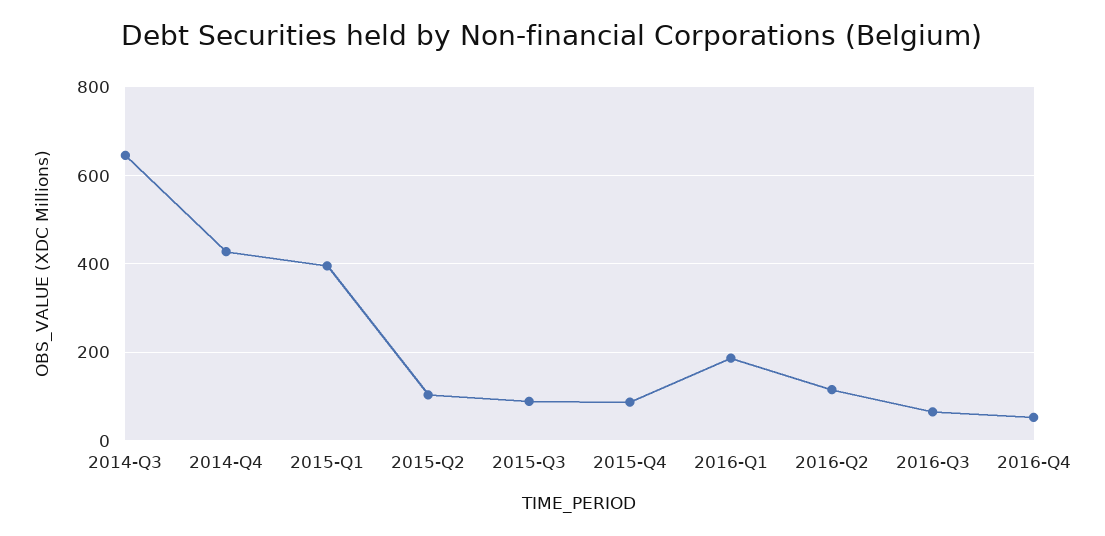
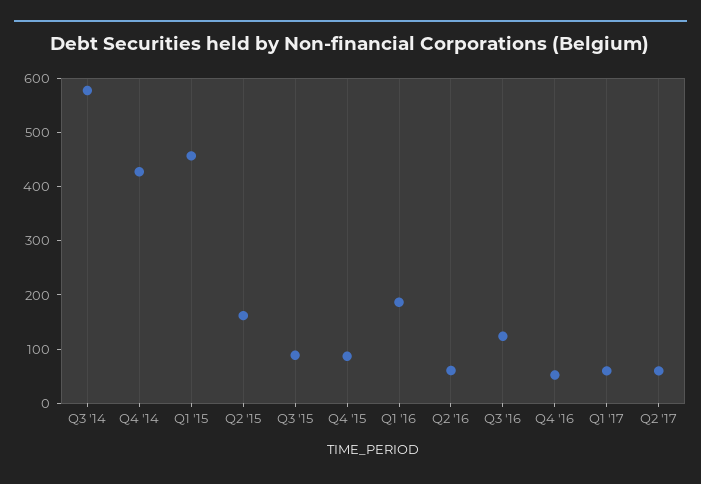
2014-Q3: 640 -> 580
2015-Q1: 400 -> 460
2015-Q2: 100 -> 160
2016-Q2: 120 -> 60
2016-Q3: 60 -> 120
Q1 '17: none -> 60
Q2 '17: none -> 60

